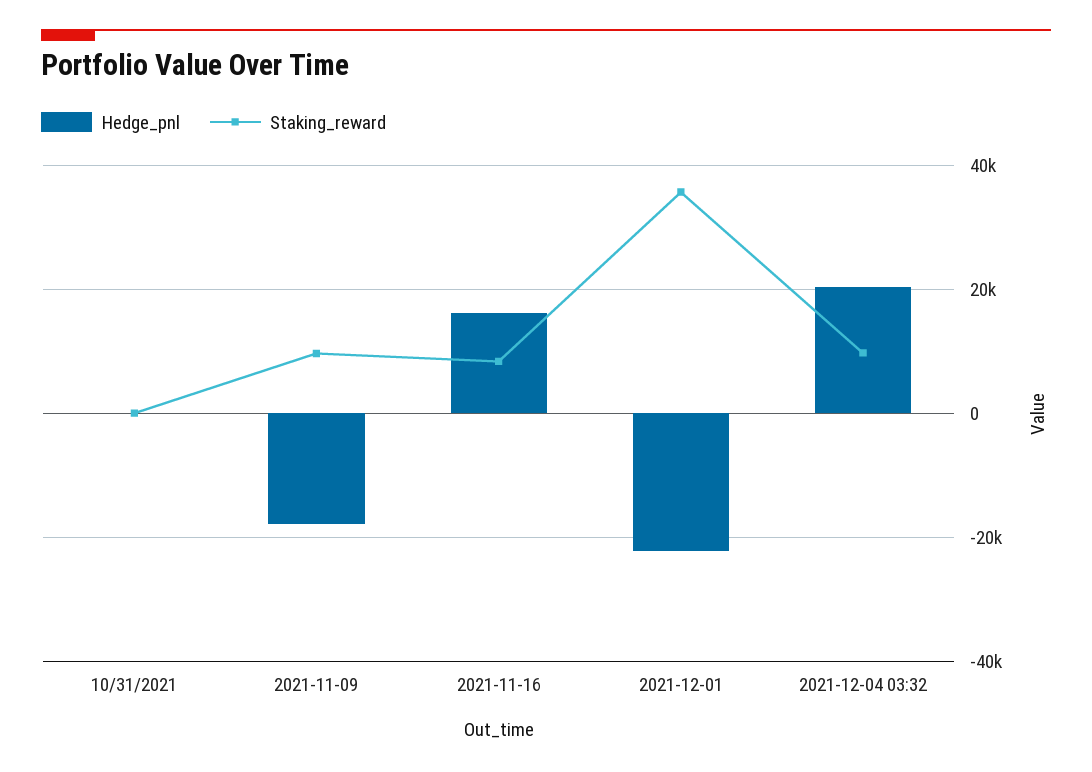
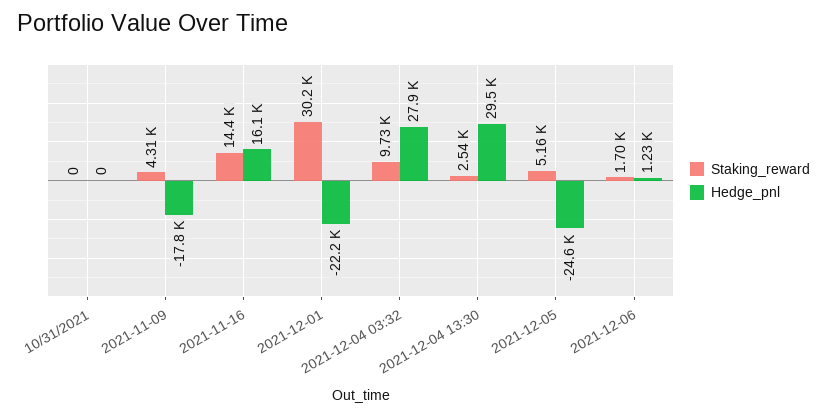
Staking_reward, 2021-11-09: 10000 -> 4310
Staking_reward, 2021-11-16: 8000 -> 14400
Staking_reward, 2021-12-01: 36000 -> 30200
Hedge_pnl, 2021-12-04 03:32: 20000 -> 27900
Staking_reward, 2021-12-04 13:30: none -> 2540
Hedge_pnl, 2021-12-04 13:30: none -> 29500
Staking_reward, 2021-12-05: none -> 5160
Hedge_pnl, 2021-12-05: none -> -24600
Staking_reward, 2021-12-06: none -> 1700
Hedge_pnl, 2021-12-06: none -> 1230

